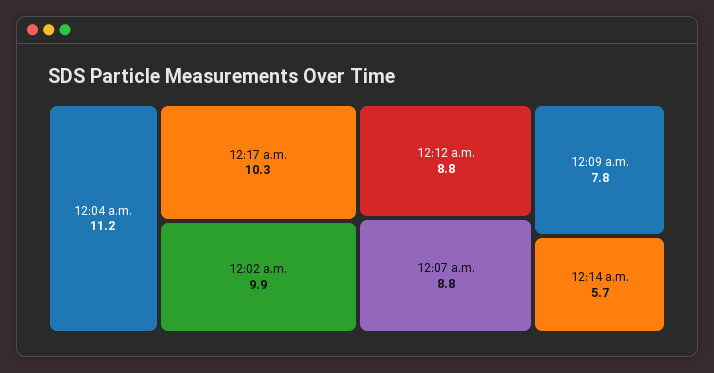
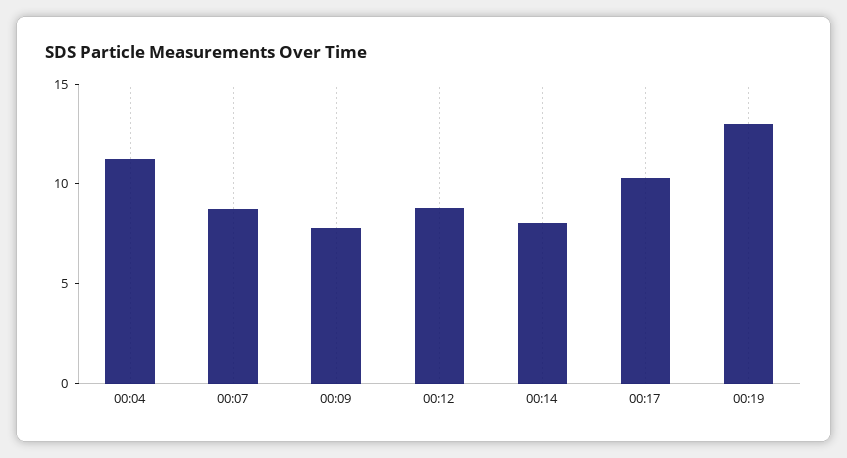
12:02 a.m.: 9.9 -> none
12:14 a.m.: 5.7 -> 8
00:19: none -> 13

